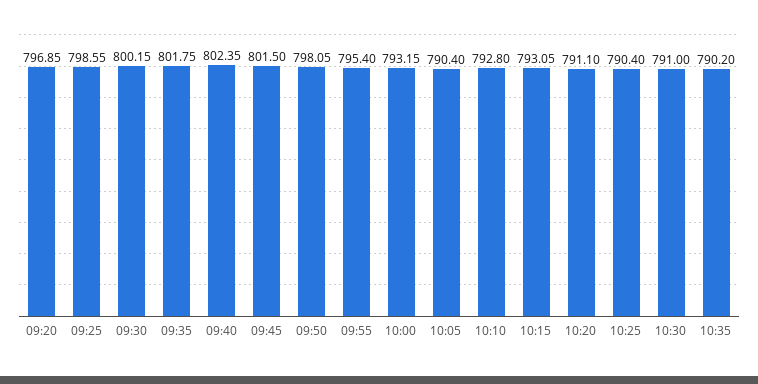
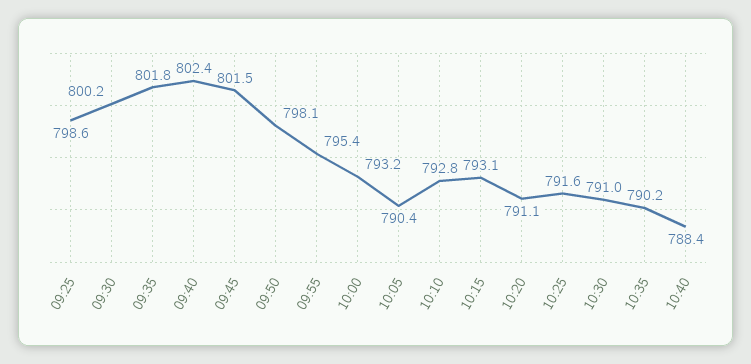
09:20: 796.85 -> none
10:25: 790.4 -> 791.6
10:40: none -> 788.4

